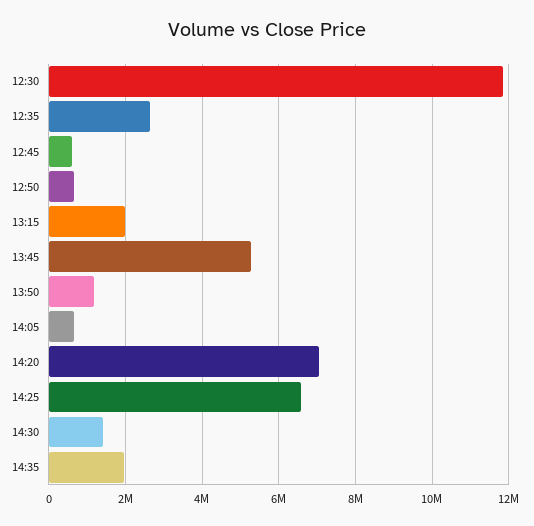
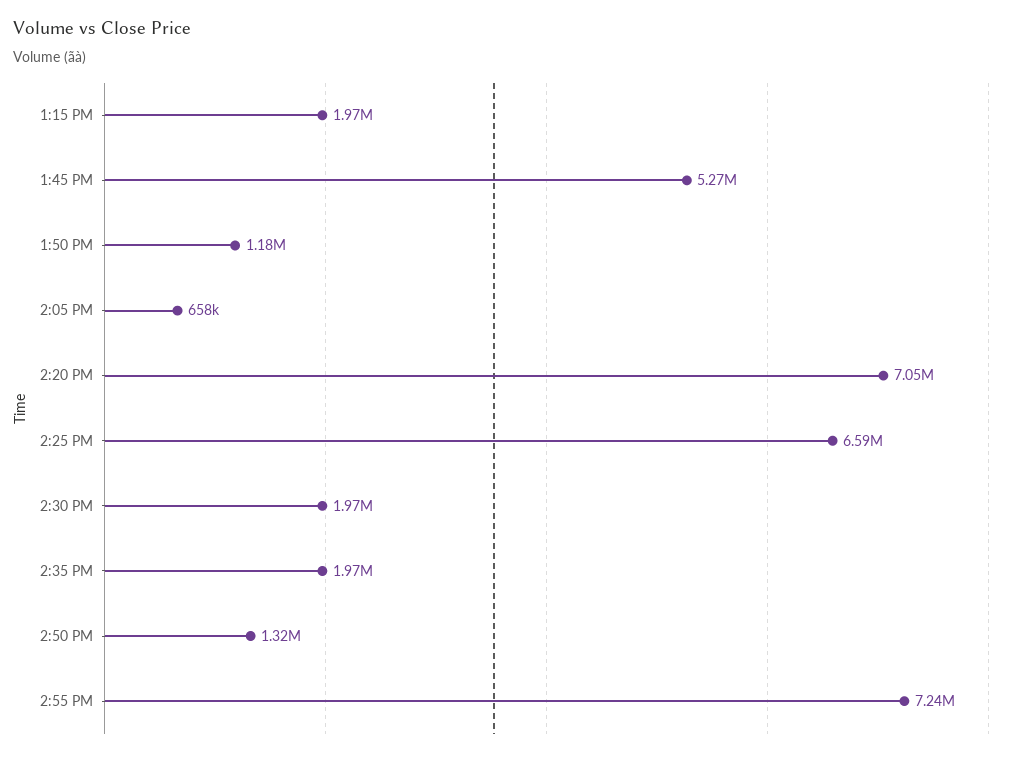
12:30: 11800000 -> none
12:35: 2600000 -> none
12:45: 600000 -> none
12:50: 600000 -> none
14:30: 1400000 -> 1970000
2:50 PM: none -> 1320000
2:55 PM: none -> 7240000

